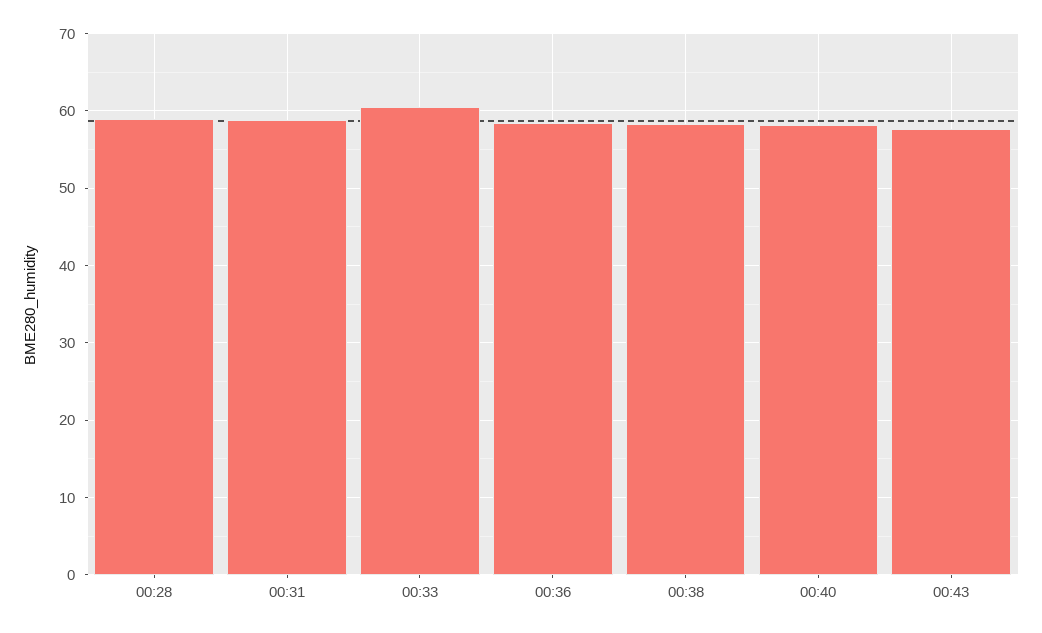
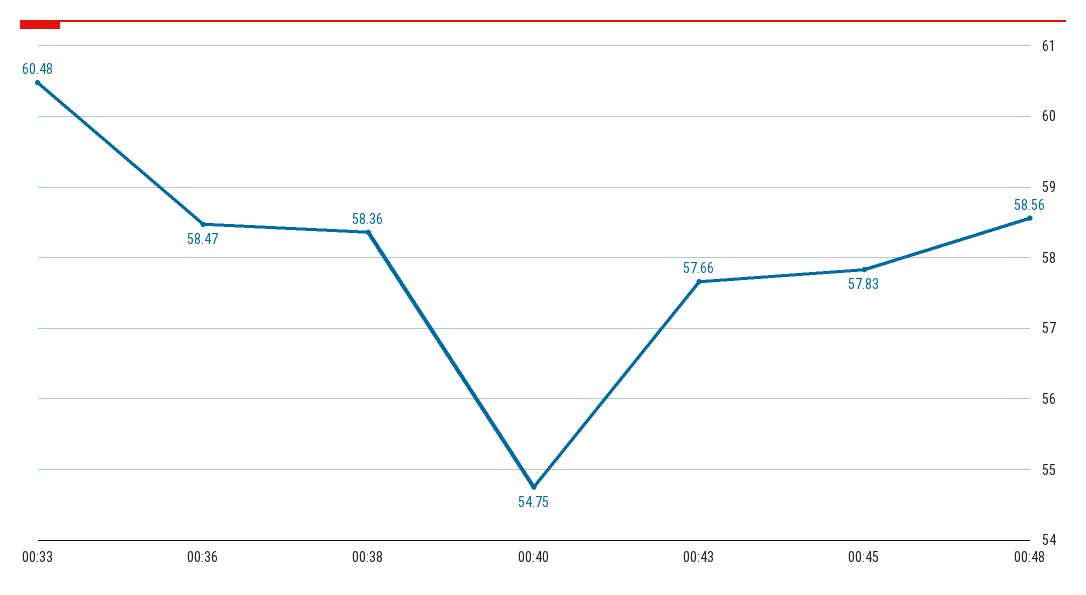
00:28: 59 -> none
00:31: 59 -> none
00:40: 58 -> 54.75
00:45: none -> 57.83
00:48: none -> 58.56

